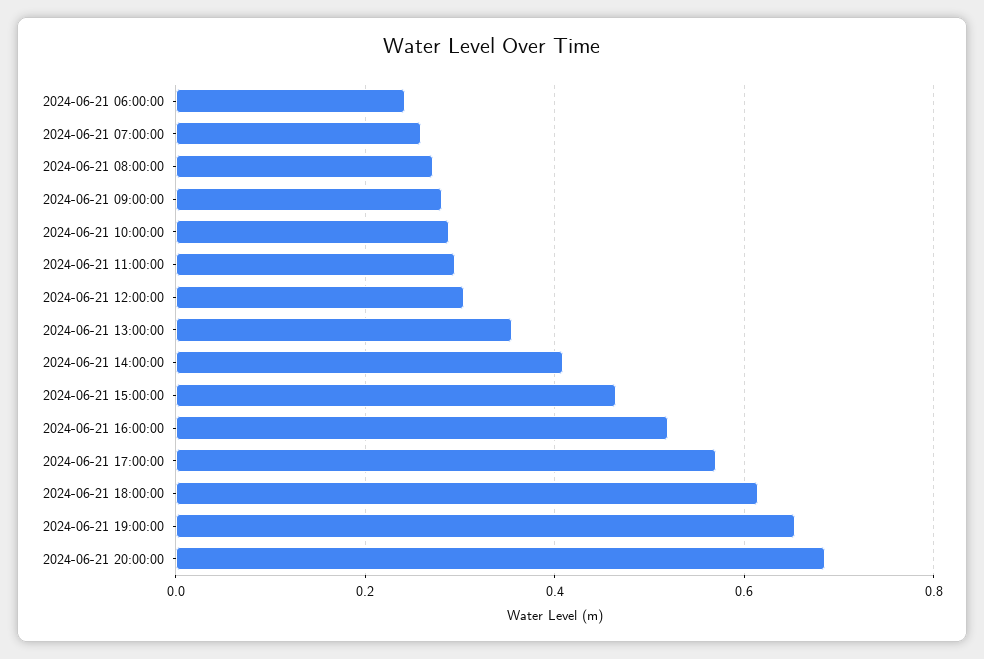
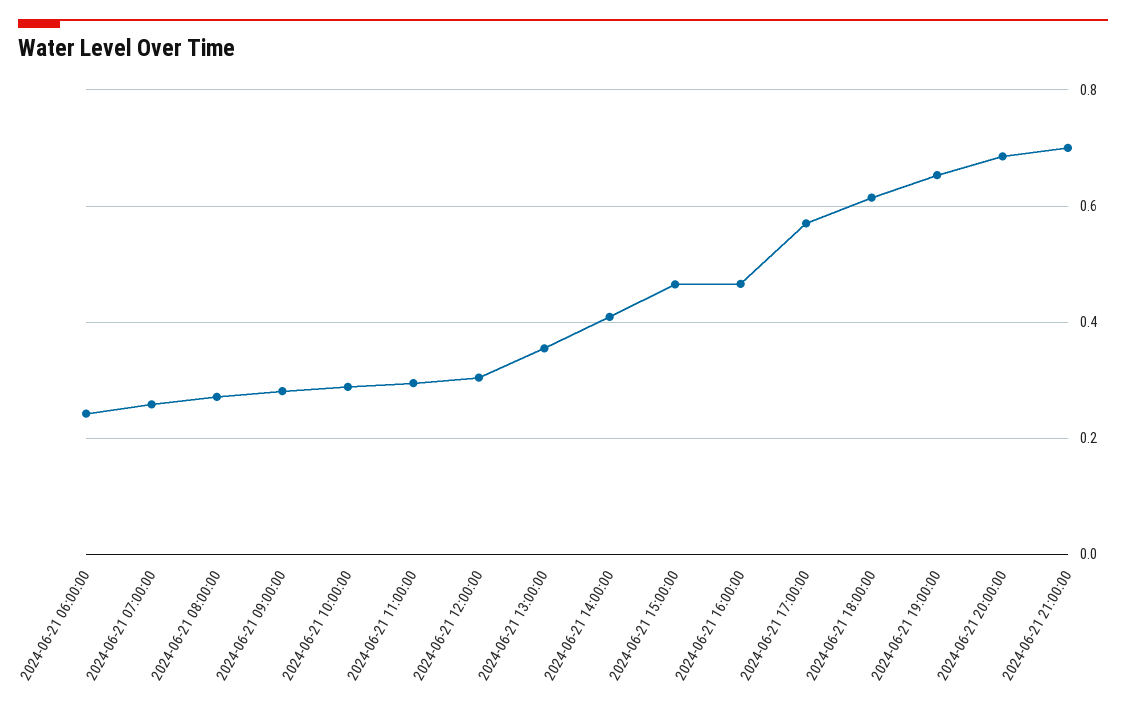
2024-06-21 16:00:00: 0.52 -> 0.46
2024-06-21 21:00:00: none -> 0.7

